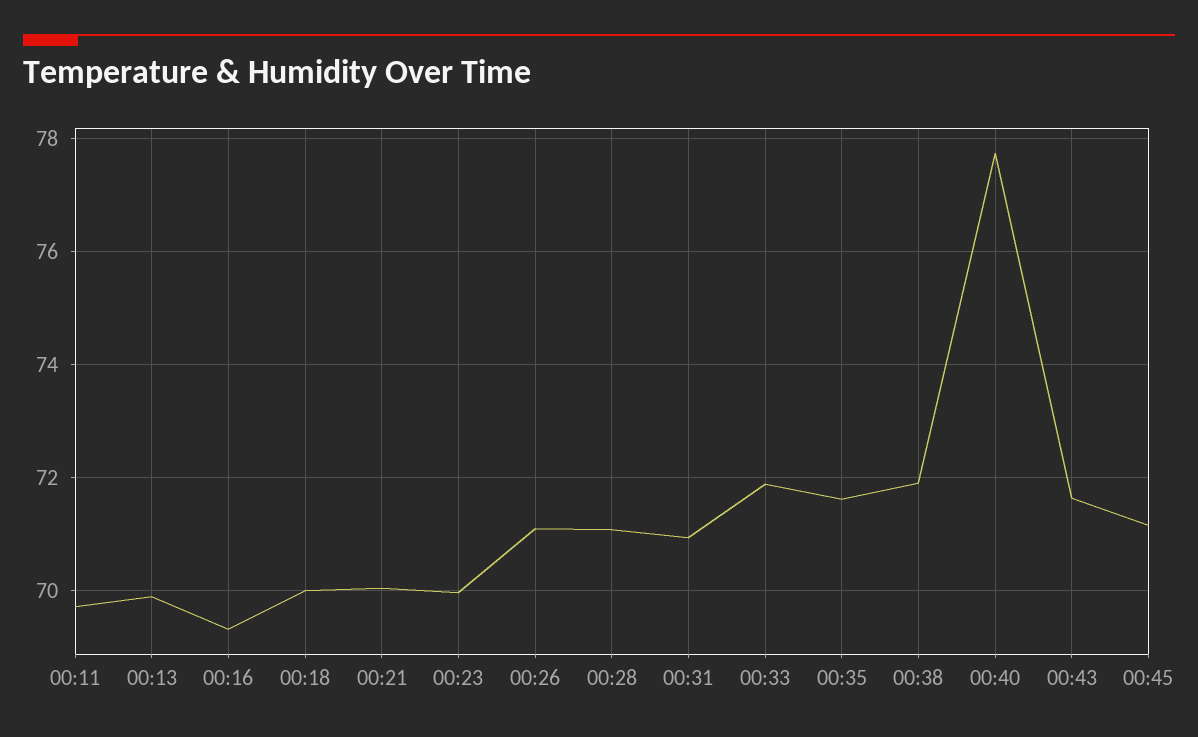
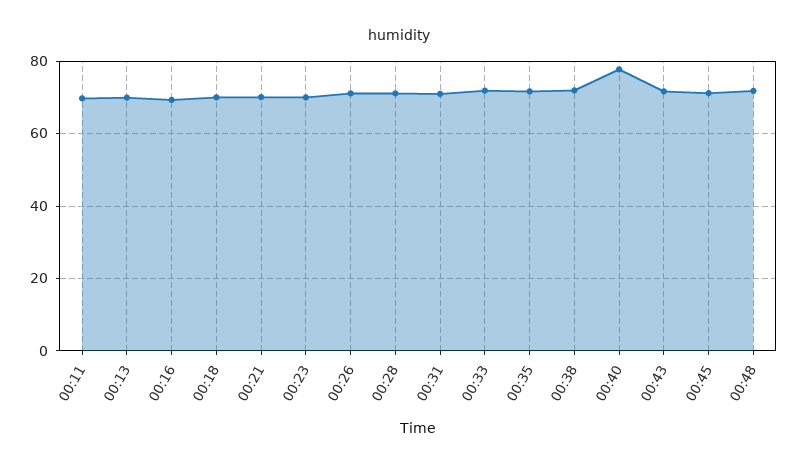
00:48: none -> 72

